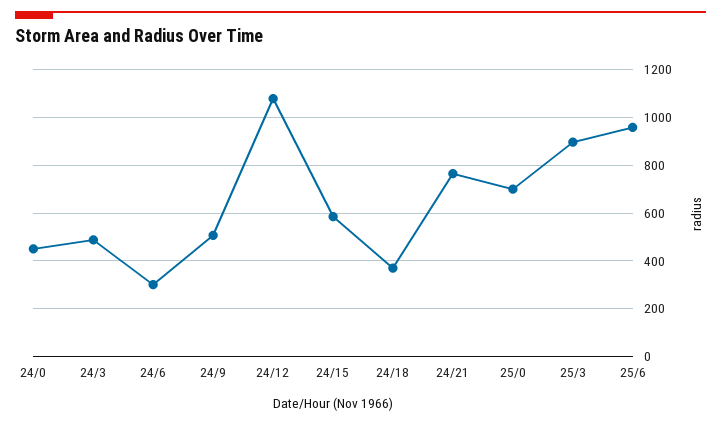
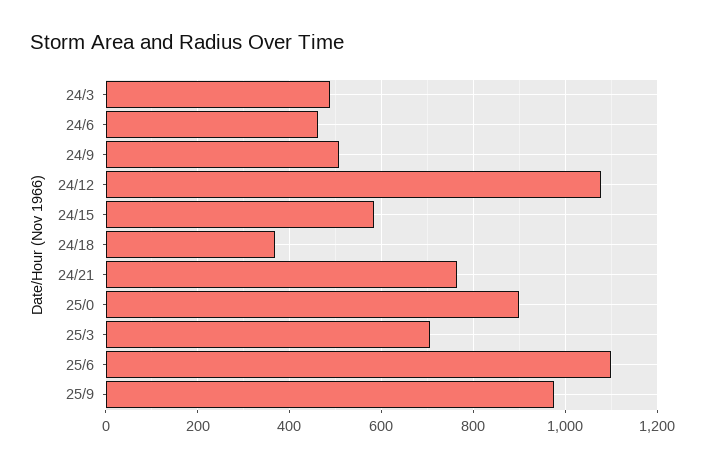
24/0: 450 -> none
24/6: 300 -> 460
25/0: 700 -> 900
25/3: 900 -> 700
25/6: 950 -> 1100
25/9: none -> 980

